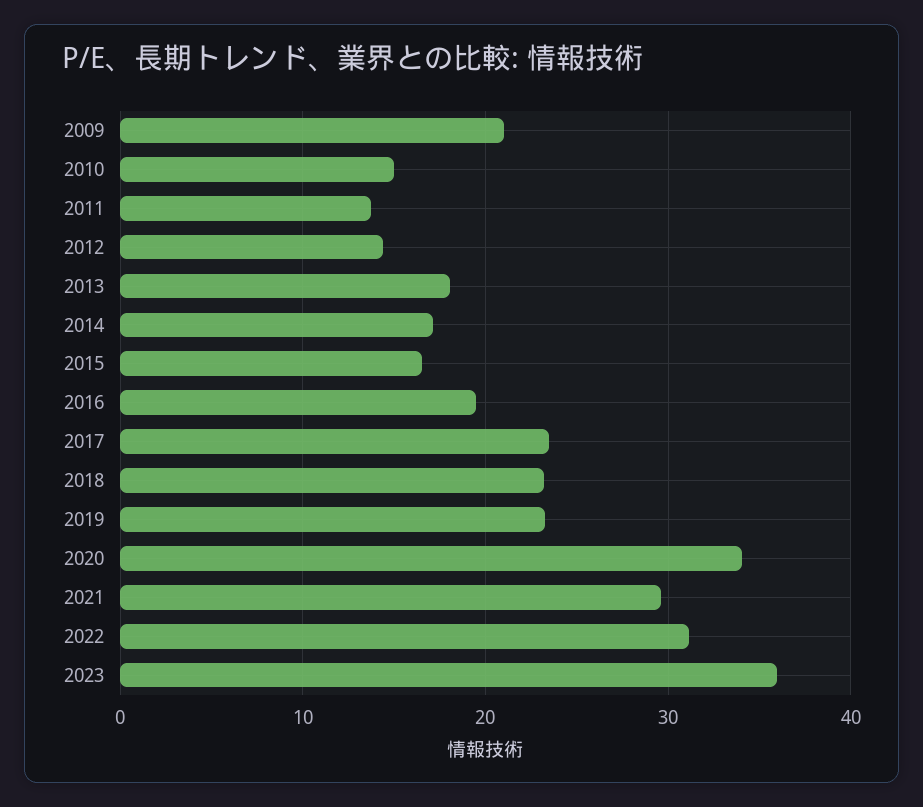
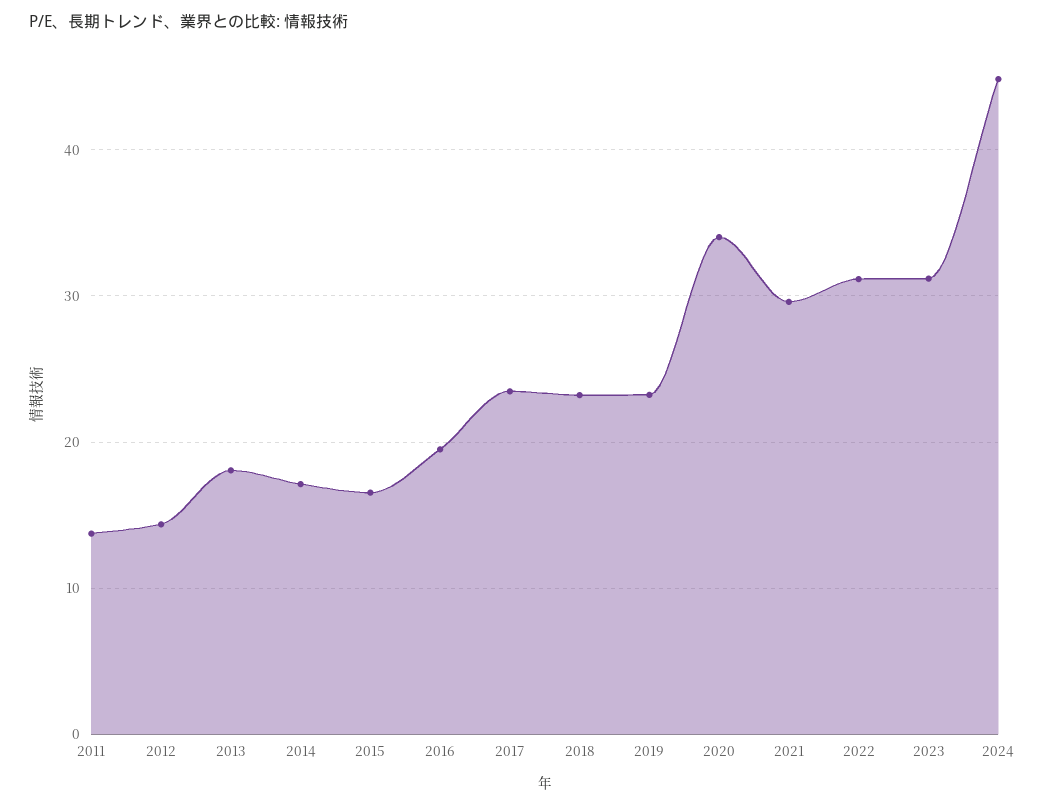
2009: 21 -> none
2010: 15 -> none
2023: 36 -> 31
2024: none -> 45

